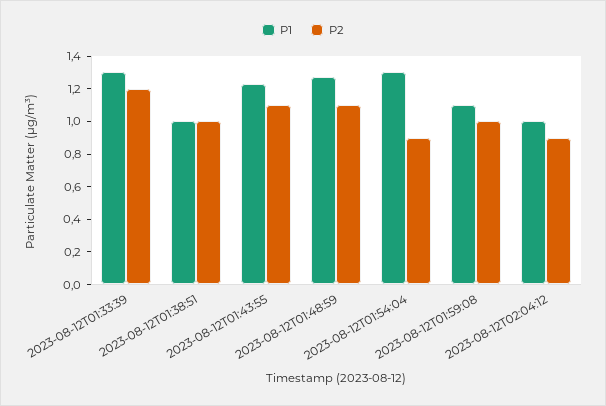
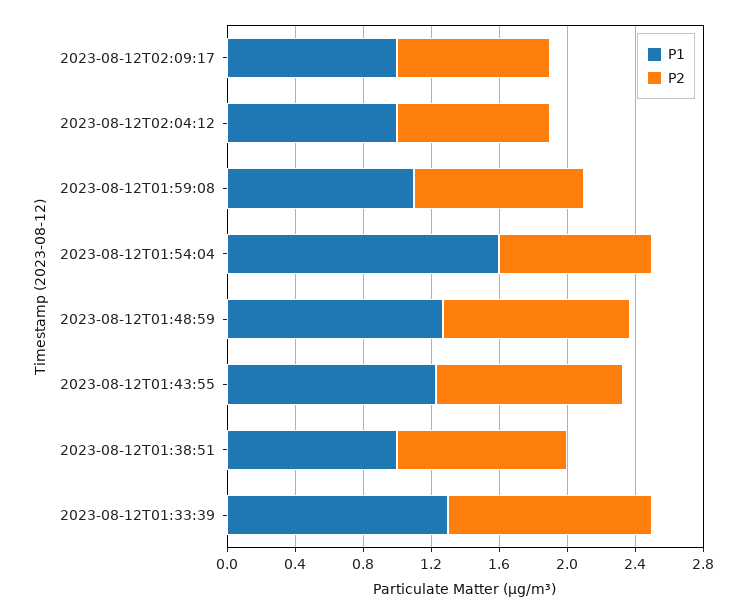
P1, 2023-08-12T01:54:04: 1.3 -> 1.6
P1, 2023-08-12T02:09:17: none -> 1
P2, 2023-08-12T02:09:17: none -> 0.9

